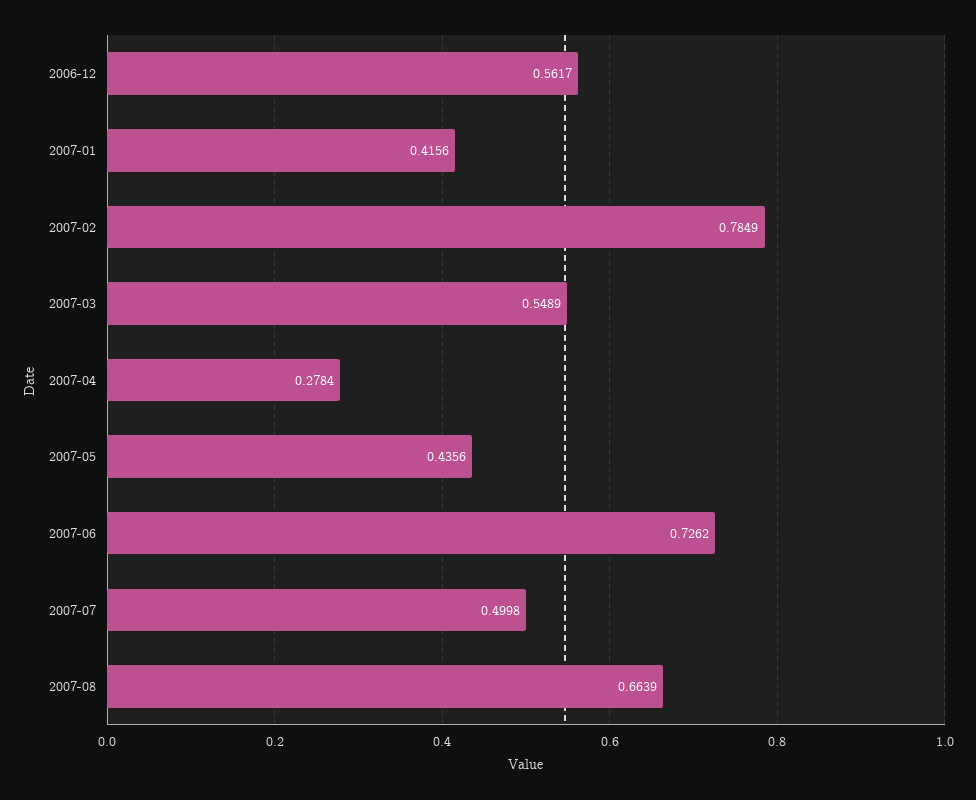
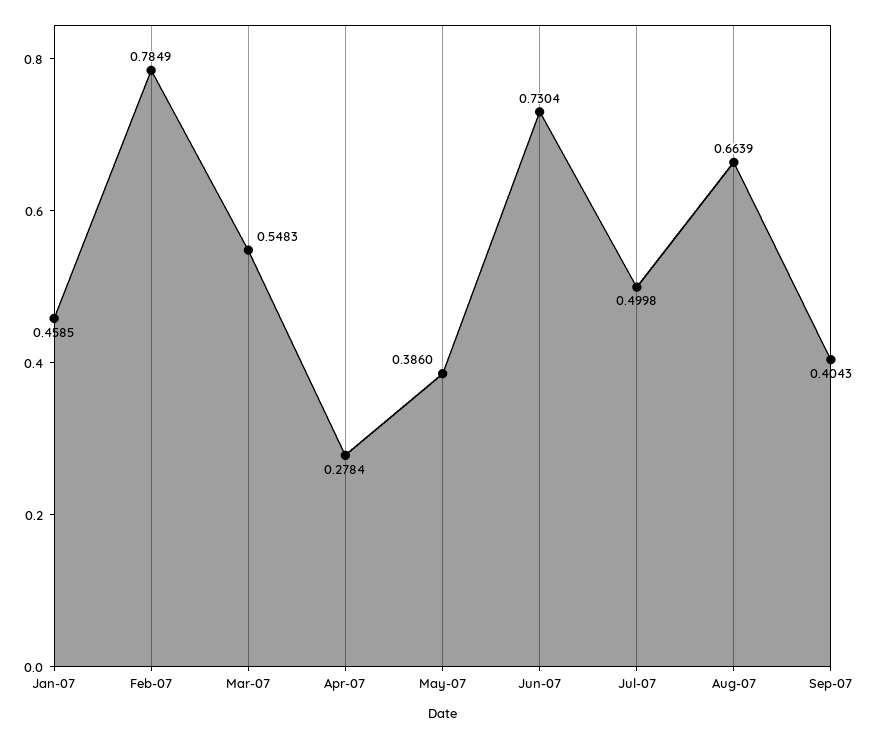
2006-12: 0.5617 -> none
2007-01: 0.4156 -> 0.4585
2007-03: 0.5489 -> 0.5483
2007-05: 0.4356 -> 0.386
2007-06: 0.7262 -> 0.7304
Sep-07: none -> 0.4043

